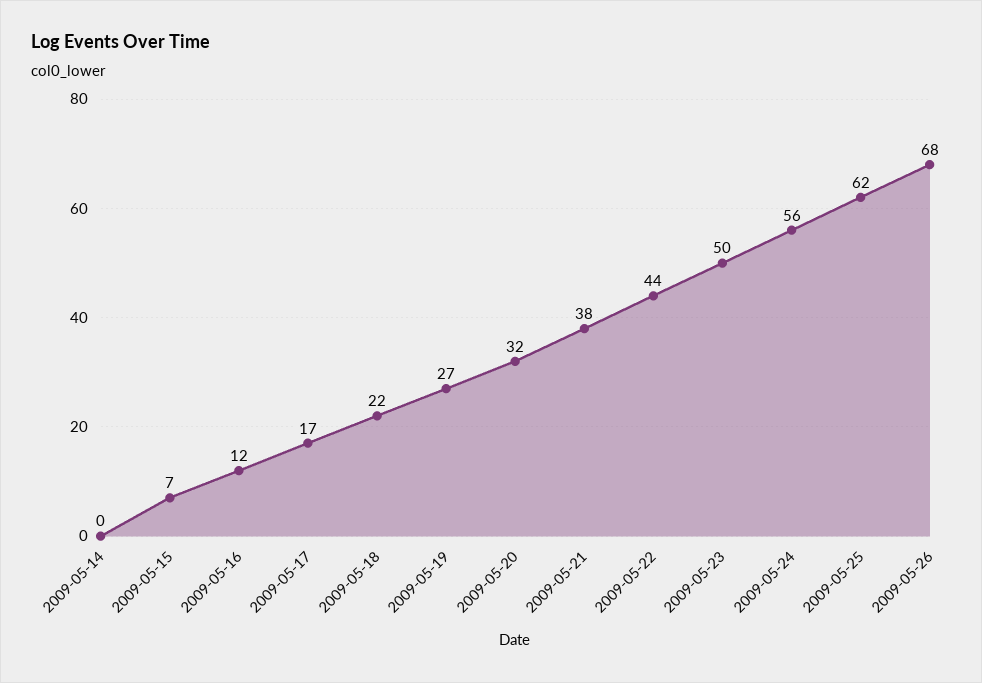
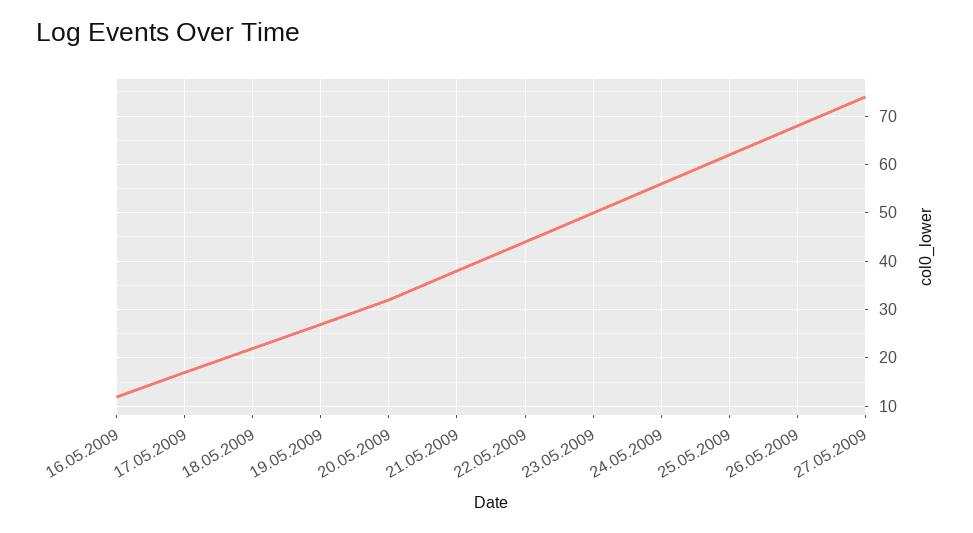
2009-05-14: 0 -> none
2009-05-15: 7 -> none
27.05.2009: none -> 75

